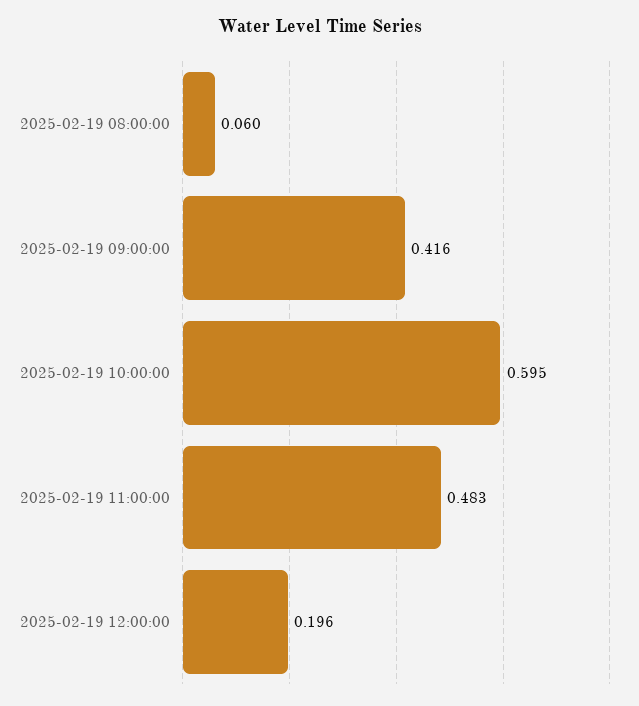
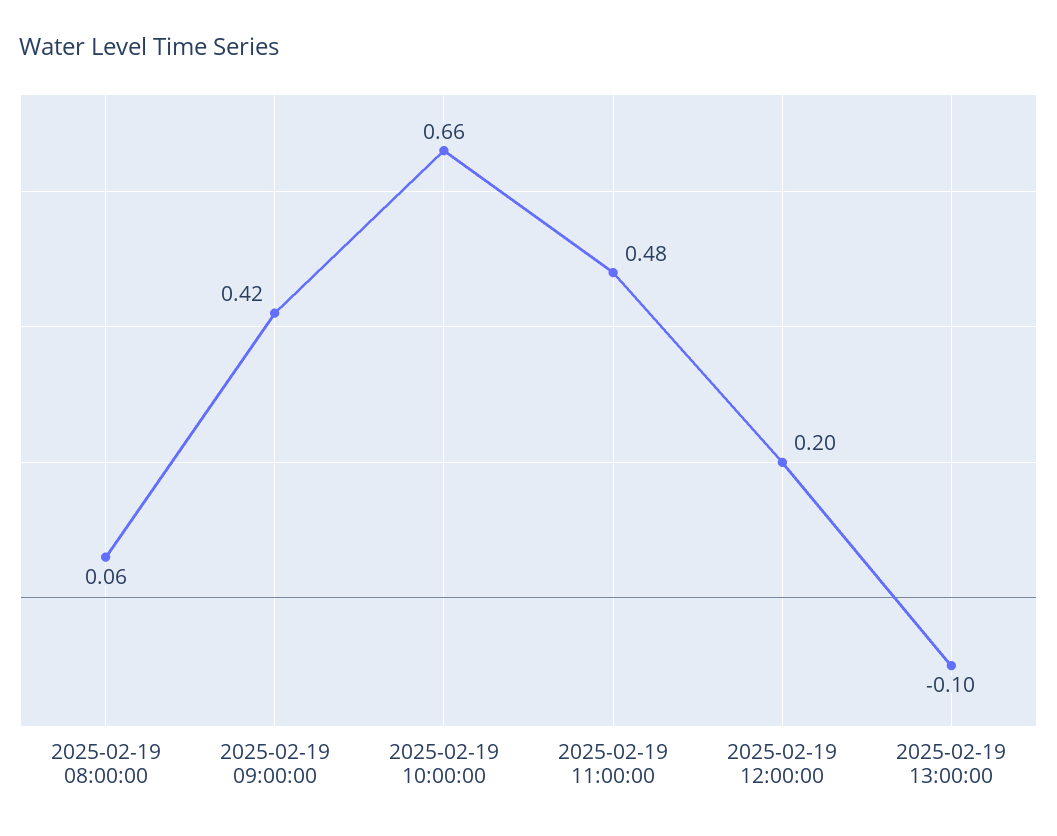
2025-02-19 10:00:00: 0.595 -> 0.66
2025-02-19 13:00:00: none -> -0.1

